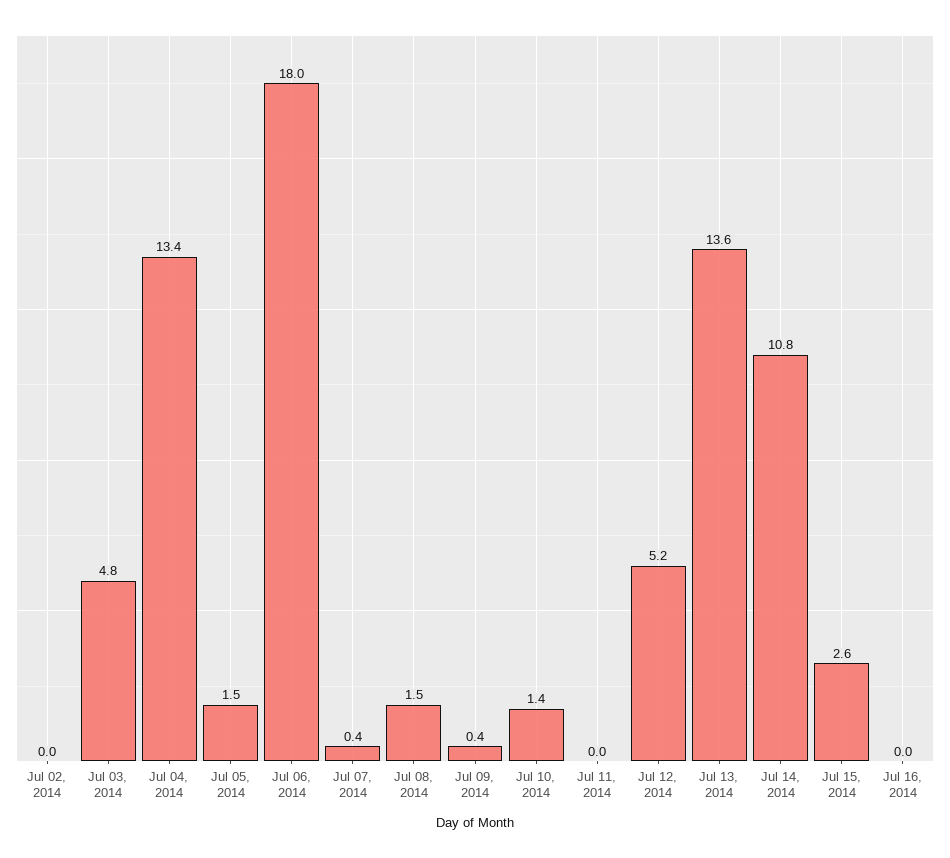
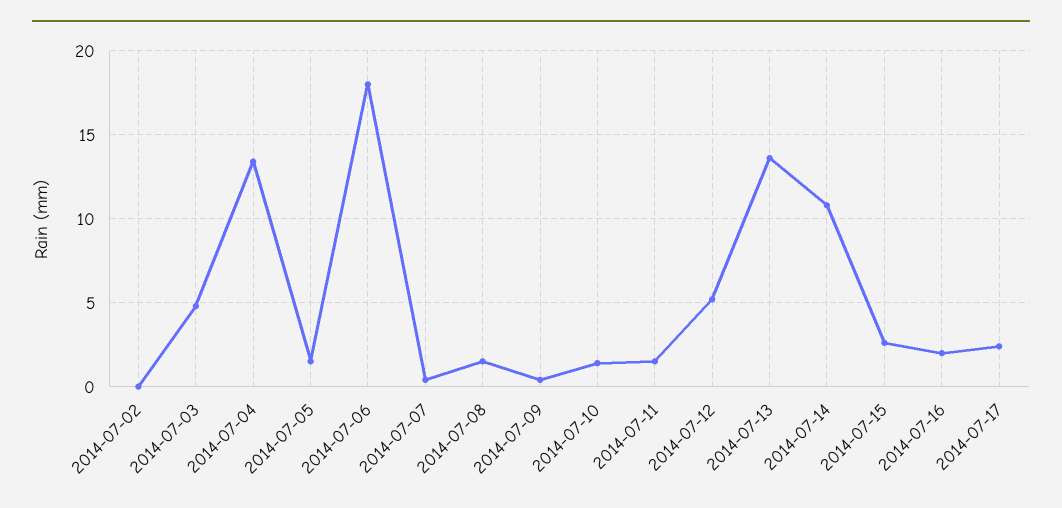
Jul 11, 2014: 0 -> 1.5
Jul 16, 2014: 0 -> 2
2014-07-17: none -> 2.5

